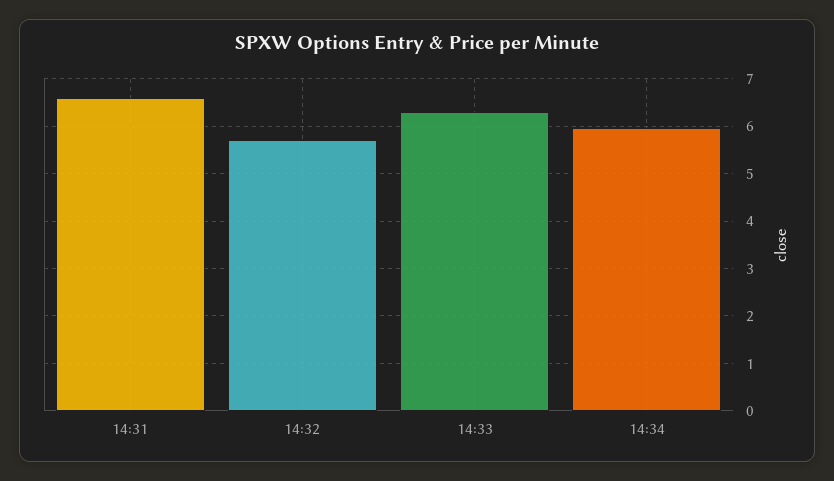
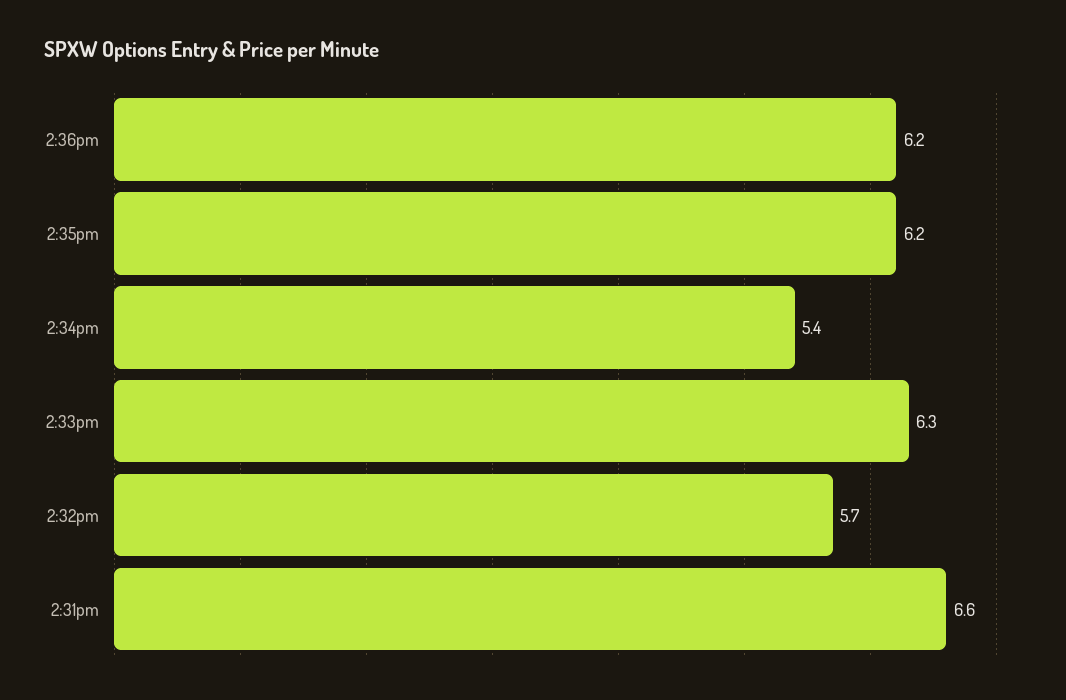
14:34: 6 -> 5.4
2:36pm: none -> 6.2
2:35pm: none -> 6.2

